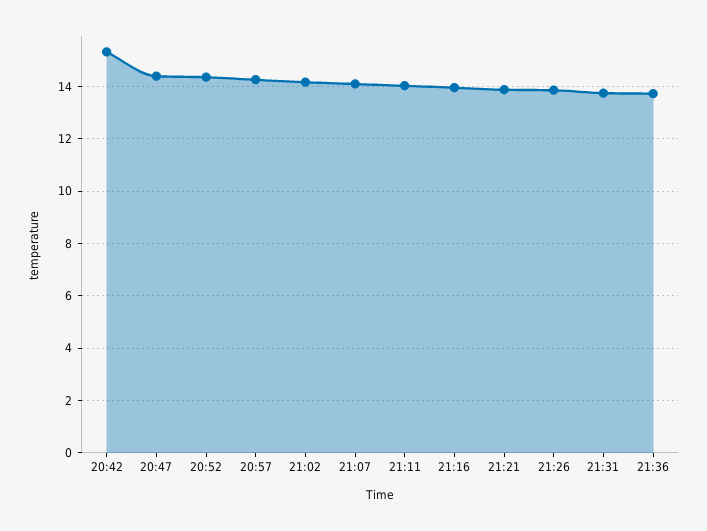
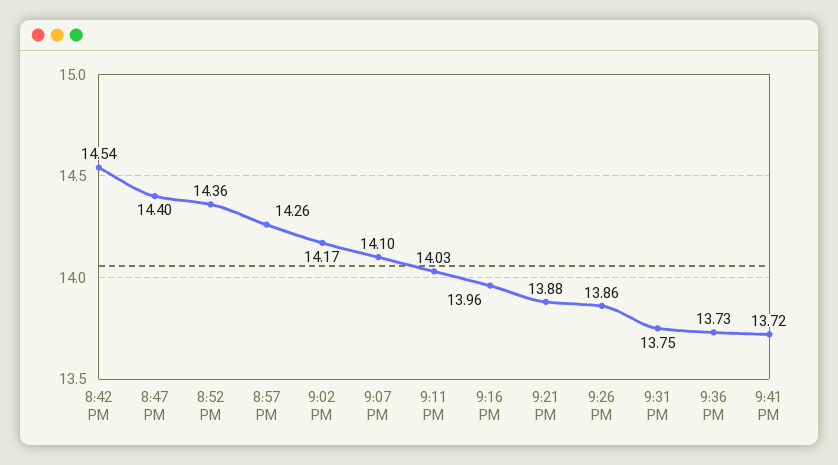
20:42: 15.25 -> 14.54
9:41 PM: none -> 13.72

